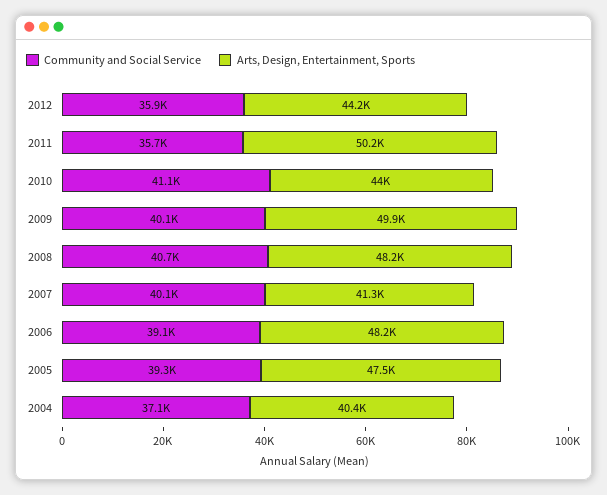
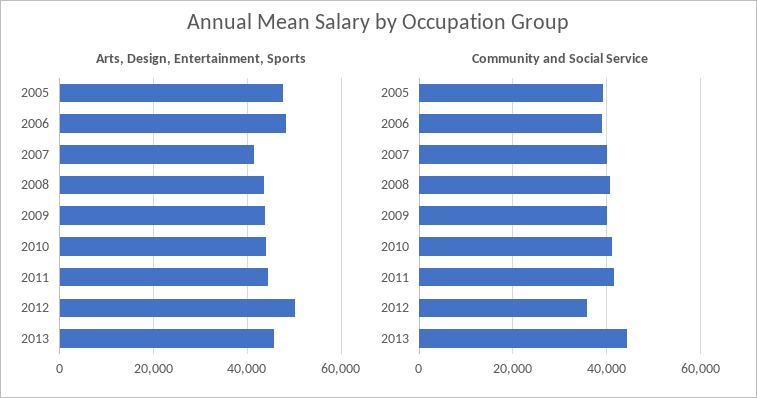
Arts, Design, Entertainment, Sports, 2012: 44200 -> 50000
Community and Social Service, 2011: 35700 -> 42000
Arts, Design, Entertainment, Sports, 2011: 50200 -> 44000
Arts, Design, Entertainment, Sports, 2009: 49900 -> 44000
Arts, Design, Entertainment, Sports, 2008: 48200 -> 44000
Community and Social Service, 2004: 37100 -> none
Arts, Design, Entertainment, Sports, 2004: 40400 -> none
Arts, Design, Entertainment, Sports, 2013: none -> 46000
Community and Social Service, 2013: none -> 44000

